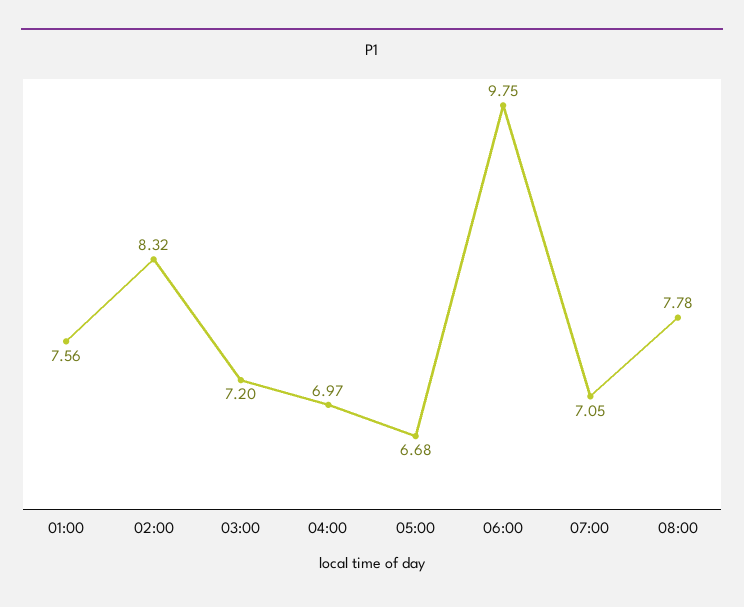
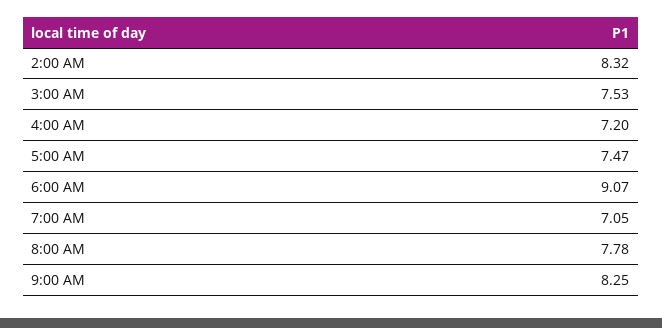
01:00: 7.56 -> none
03:00: 7.2 -> 7.53
04:00: 6.97 -> 7.2
05:00: 6.68 -> 7.47
06:00: 9.75 -> 9.07
9:00 AM: none -> 8.25

